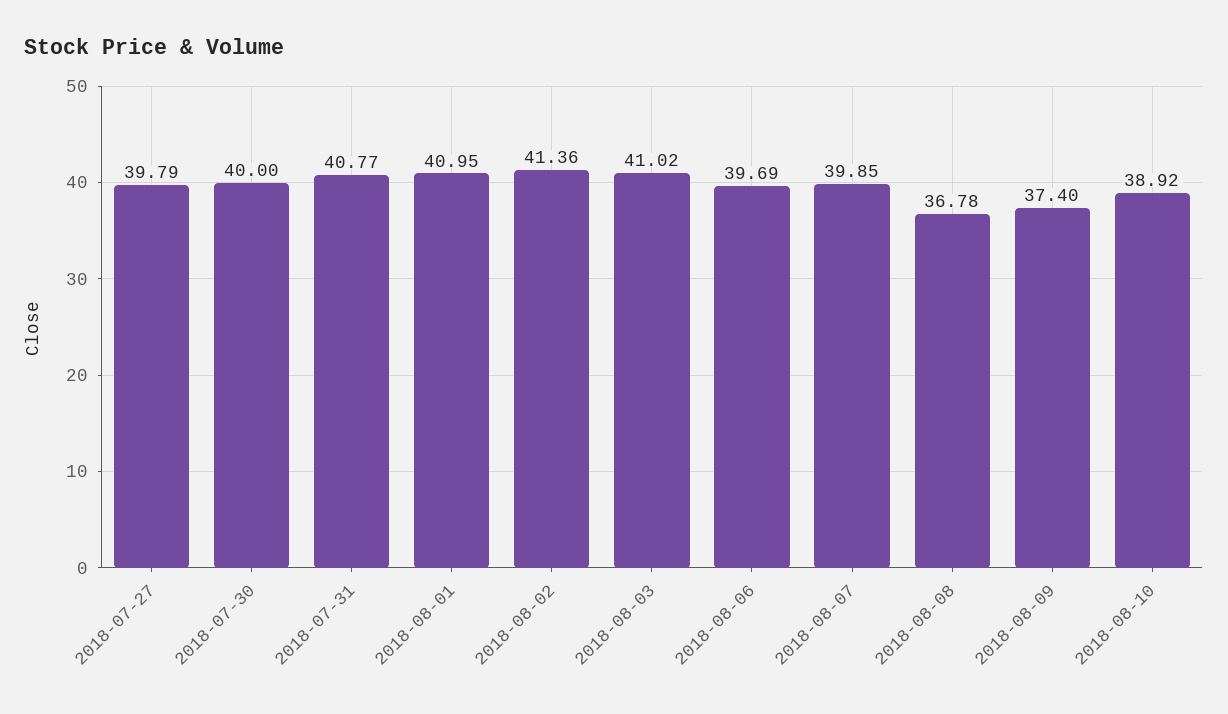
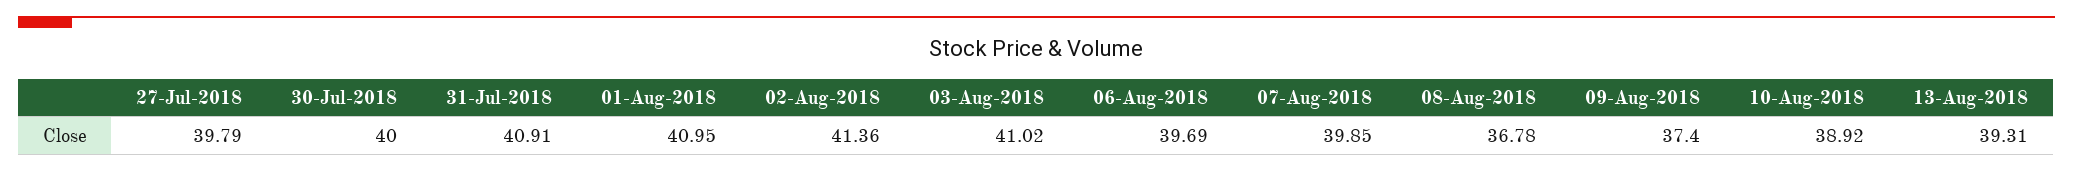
2018-07-31: 40.77 -> 40.91
13-Aug-2018: none -> 39.31

